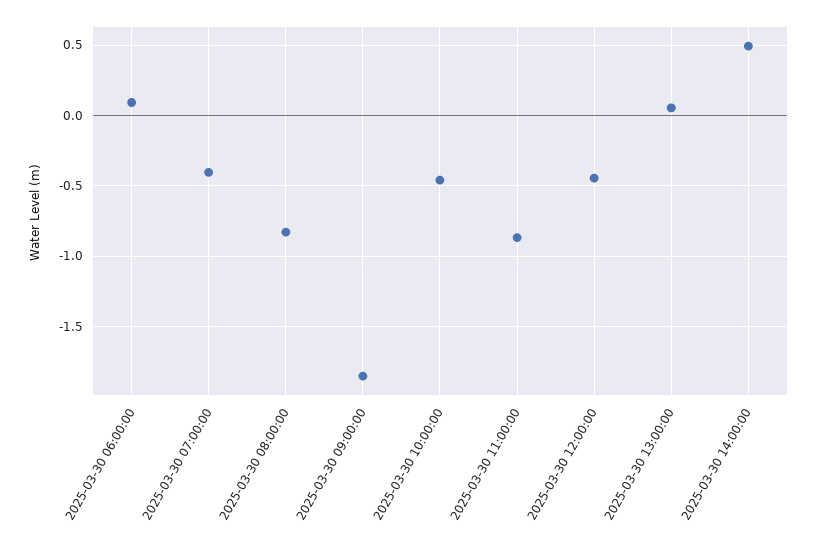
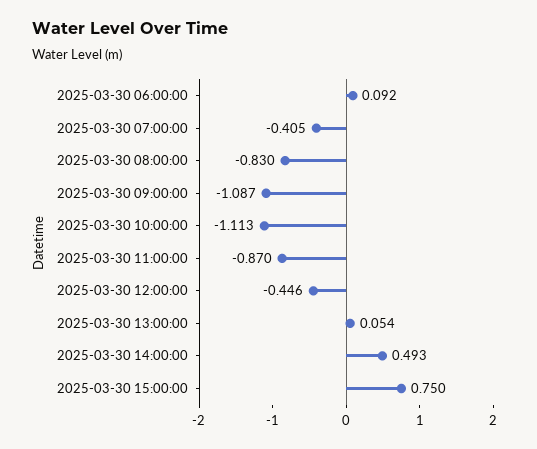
2025-03-30 09:00:00: -1.85 -> -1.087
2025-03-30 10:00:00: -0.45 -> -1.113
2025-03-30 15:00:00: none -> 0.75

